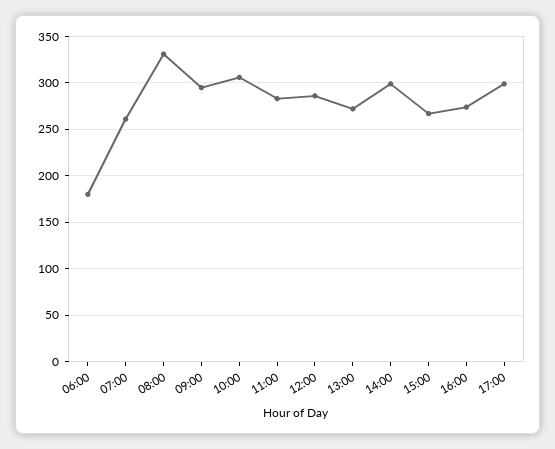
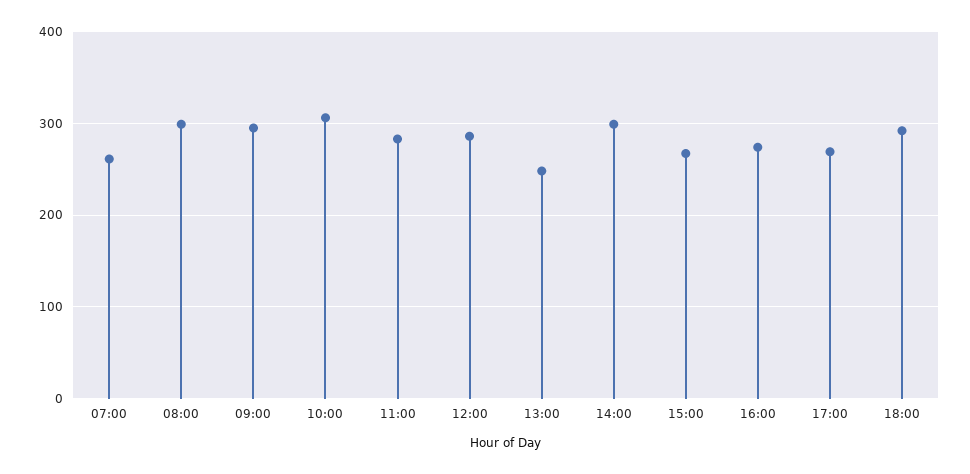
06:00: 180 -> none
08:00: 330 -> 300
13:00: 270 -> 250
17:00: 300 -> 270
18:00: none -> 290

